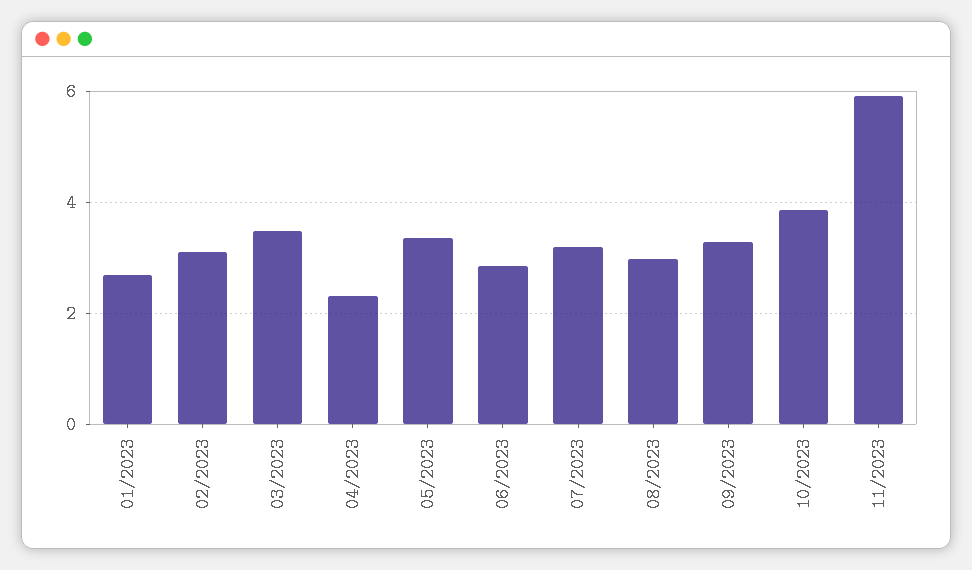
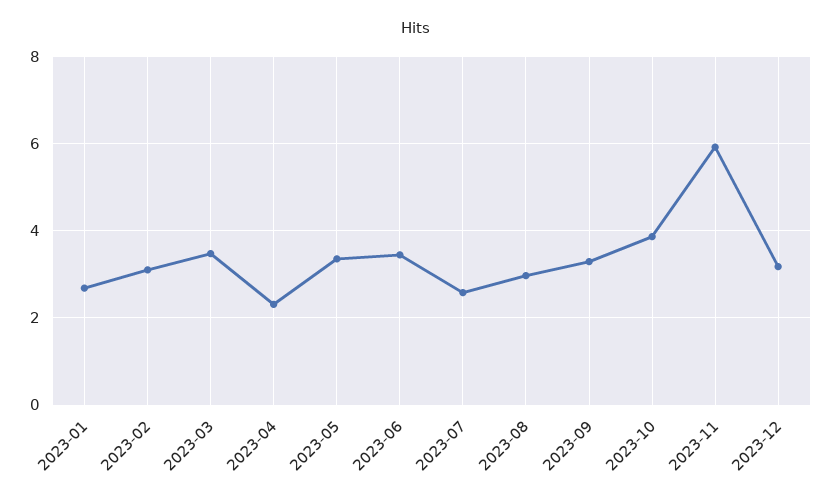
06/2023: 2.8 -> 3.4
07/2023: 3.2 -> 2.6
2023-12: none -> 3.2

